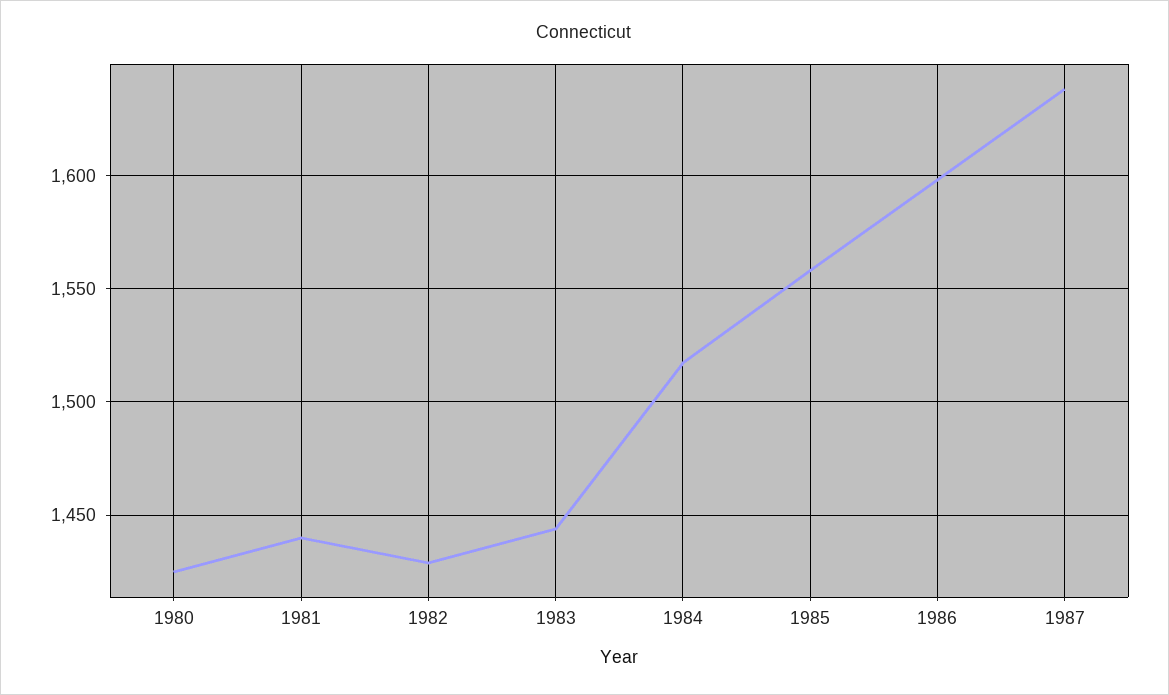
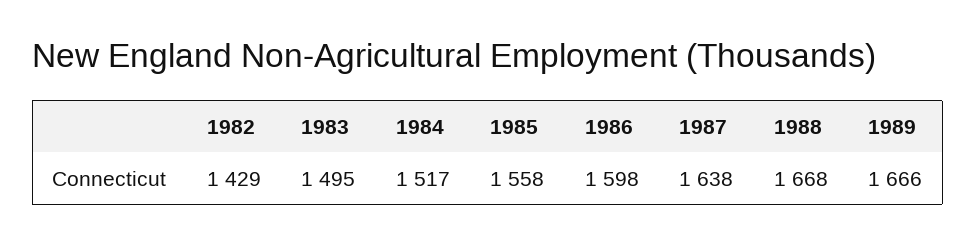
1980: 1425 -> none
1981: 1440 -> none
1983: 1445 -> 1495
1988: none -> 1668
1989: none -> 1666

